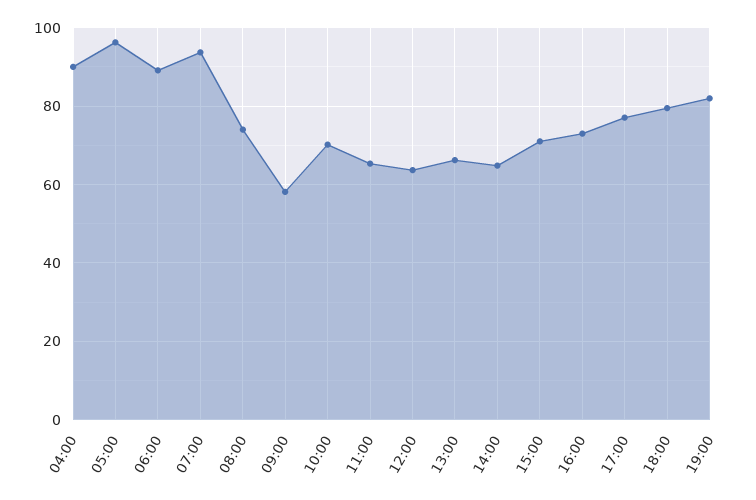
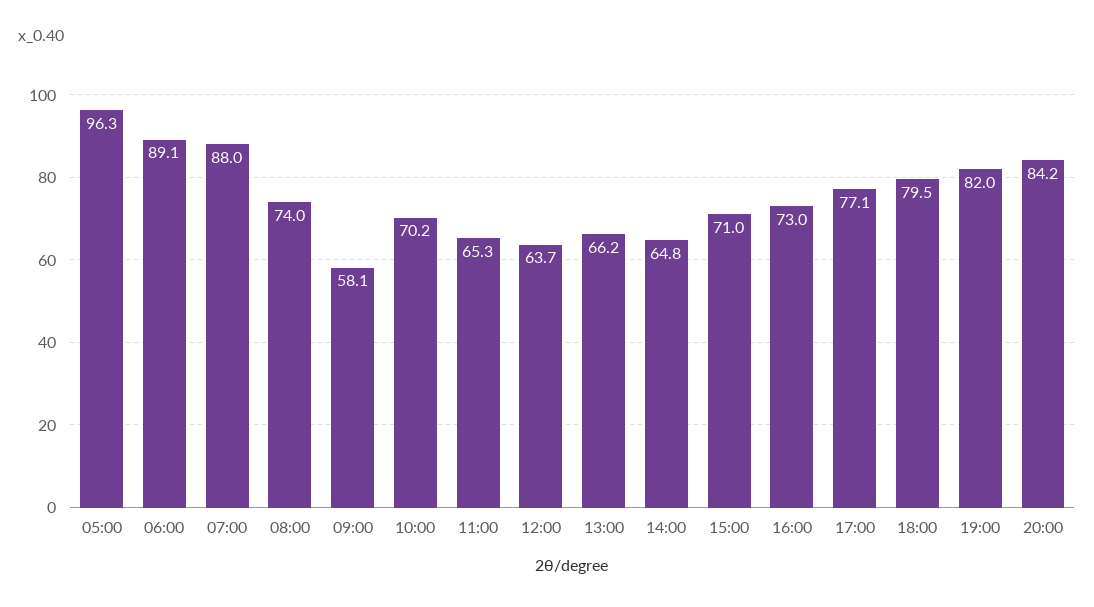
04:00: 90 -> none
07:00: 94 -> 88
20:00: none -> 84.2

